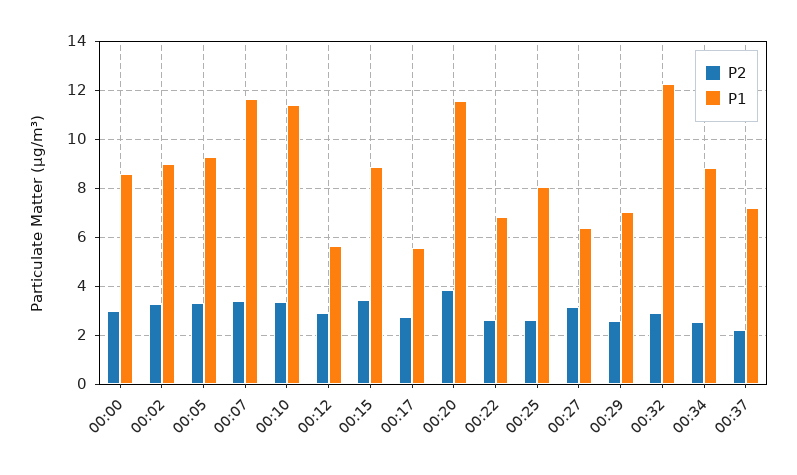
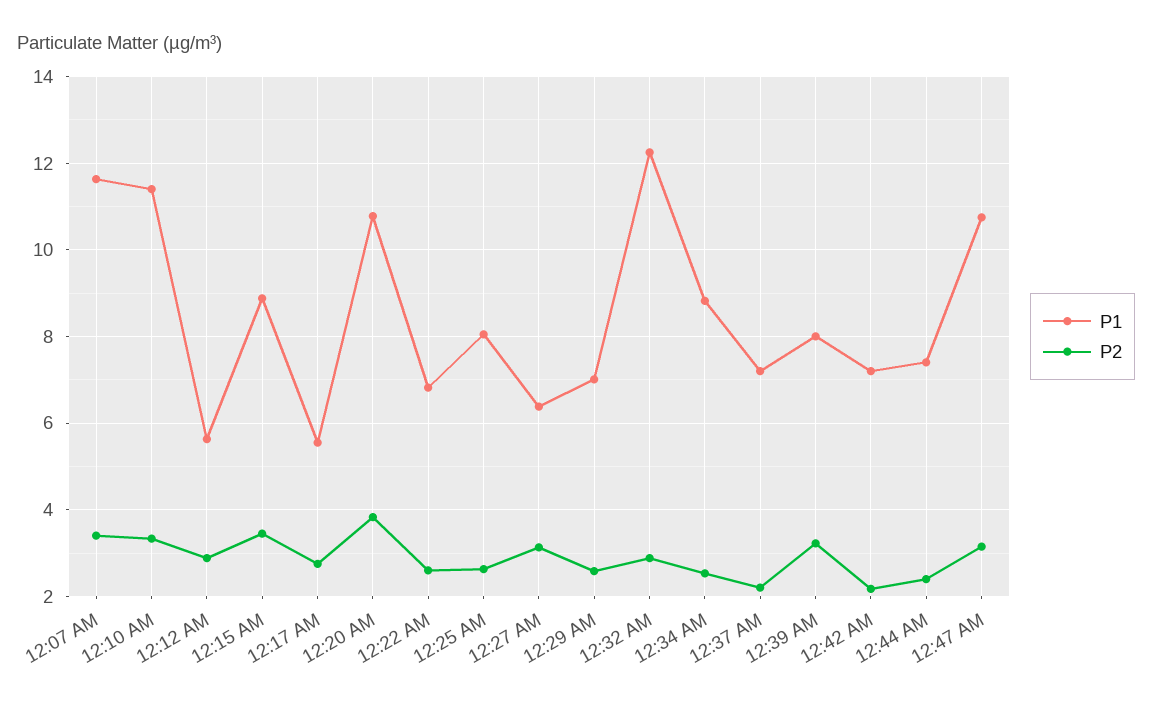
P2, 00:00: 3 -> none
P1, 00:00: 8.5 -> none
P2, 00:02: 3.25 -> none
P1, 00:02: 9 -> none
P2, 00:05: 3.25 -> none
P1, 00:05: 9.25 -> none
P1, 00:20: 11.5 -> 10.8
P1, 12:39 AM: none -> 8
P2, 12:39 AM: none -> 3.2
P1, 12:42 AM: none -> 7.2
P2, 12:42 AM: none -> 2.2
P1, 12:44 AM: none -> 7.4
P2, 12:44 AM: none -> 2.4
P1, 12:47 AM: none -> 10.8
P2, 12:47 AM: none -> 3.2

